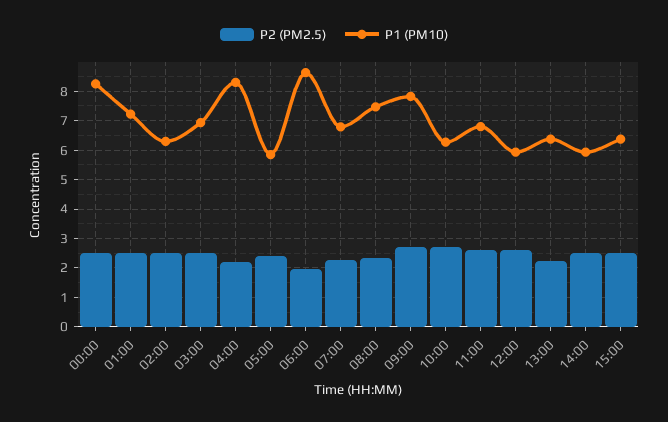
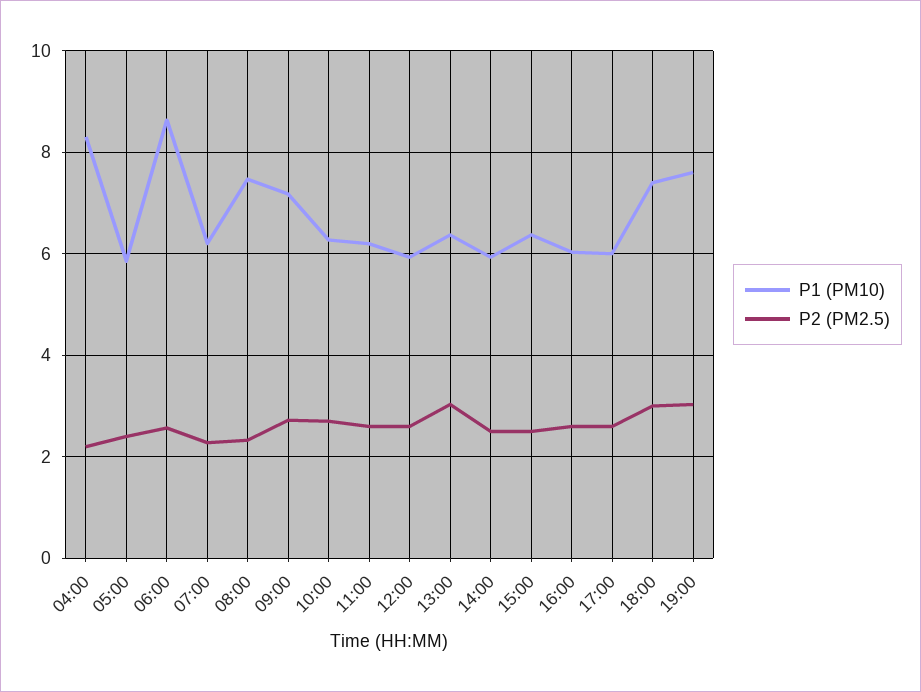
P2 (PM2.5), 00:00: 2.5 -> none
P1 (PM10), 00:00: 8.25 -> none
P2 (PM2.5), 01:00: 2.5 -> none
P1 (PM10), 01:00: 7.25 -> none
P2 (PM2.5), 02:00: 2.5 -> none
P1 (PM10), 02:00: 6.25 -> none
P2 (PM2.5), 03:00: 2.5 -> none
P1 (PM10), 03:00: 7 -> none
P2 (PM2.5), 06:00: 2 -> 2.6
P1 (PM10), 07:00: 6.75 -> 6.2
P1 (PM10), 09:00: 7.75 -> 7.2
P1 (PM10), 11:00: 6.75 -> 6.2
P2 (PM2.5), 13:00: 2.25 -> 3
P1 (PM10), 16:00: none -> 6
P2 (PM2.5), 16:00: none -> 2.6
P1 (PM10), 17:00: none -> 6
P2 (PM2.5), 17:00: none -> 2.6
P1 (PM10), 18:00: none -> 7.4
P2 (PM2.5), 18:00: none -> 3
P1 (PM10), 19:00: none -> 7.6
P2 (PM2.5), 19:00: none -> 3

